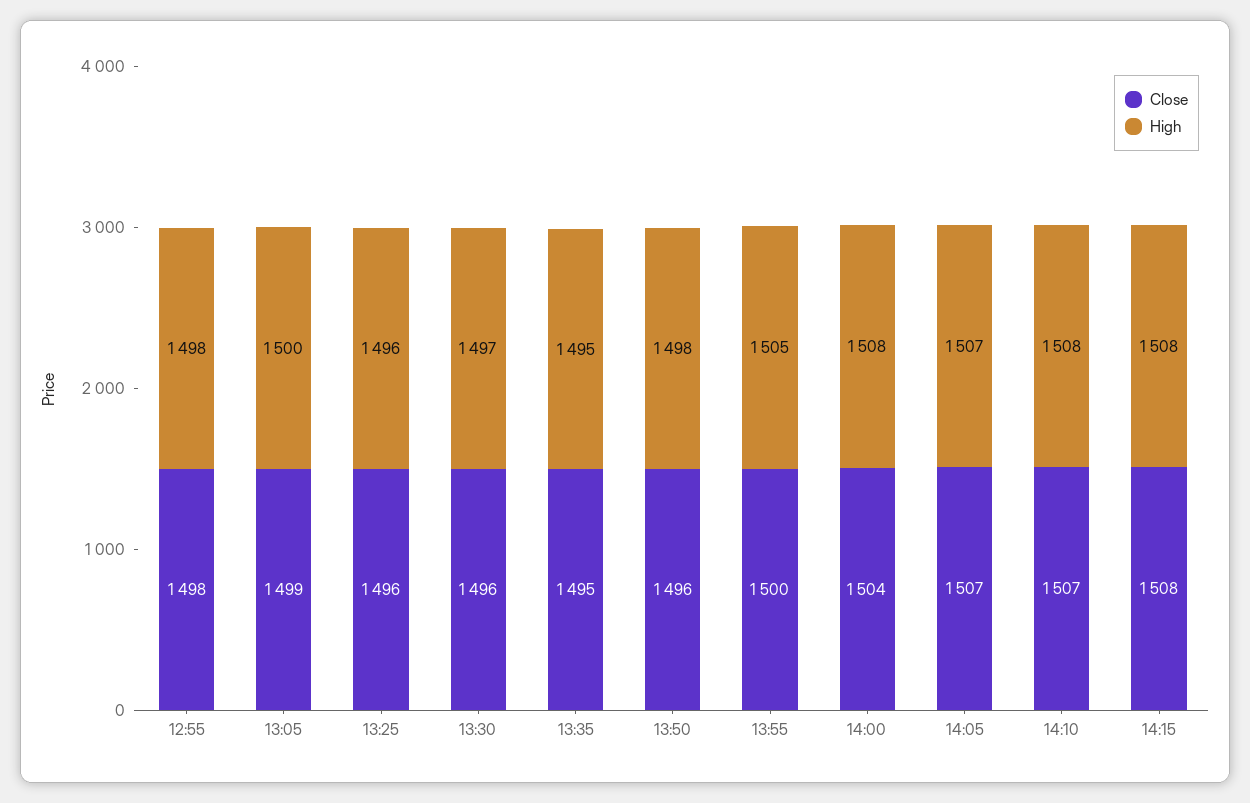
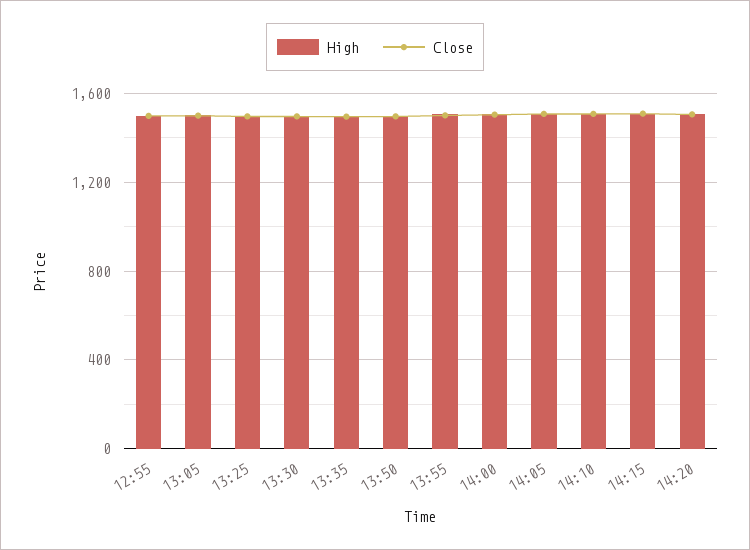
High, 14:20: none -> 1500
Close, 14:20: none -> 1500

